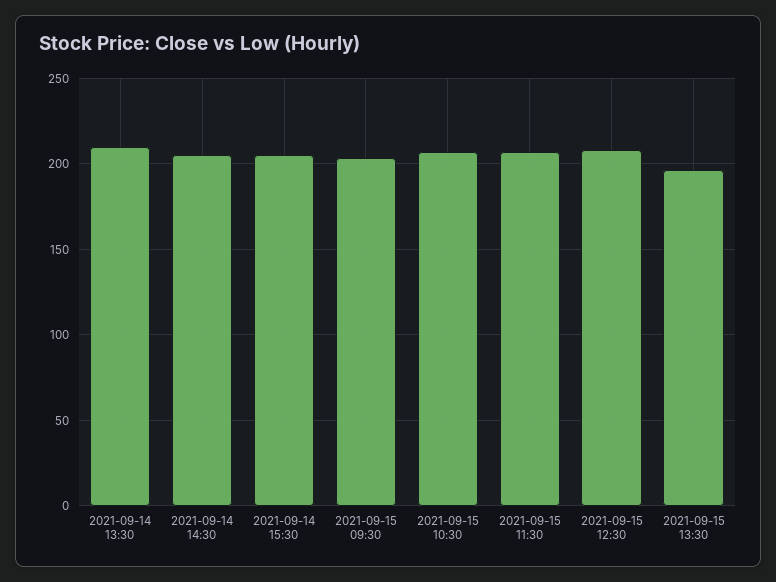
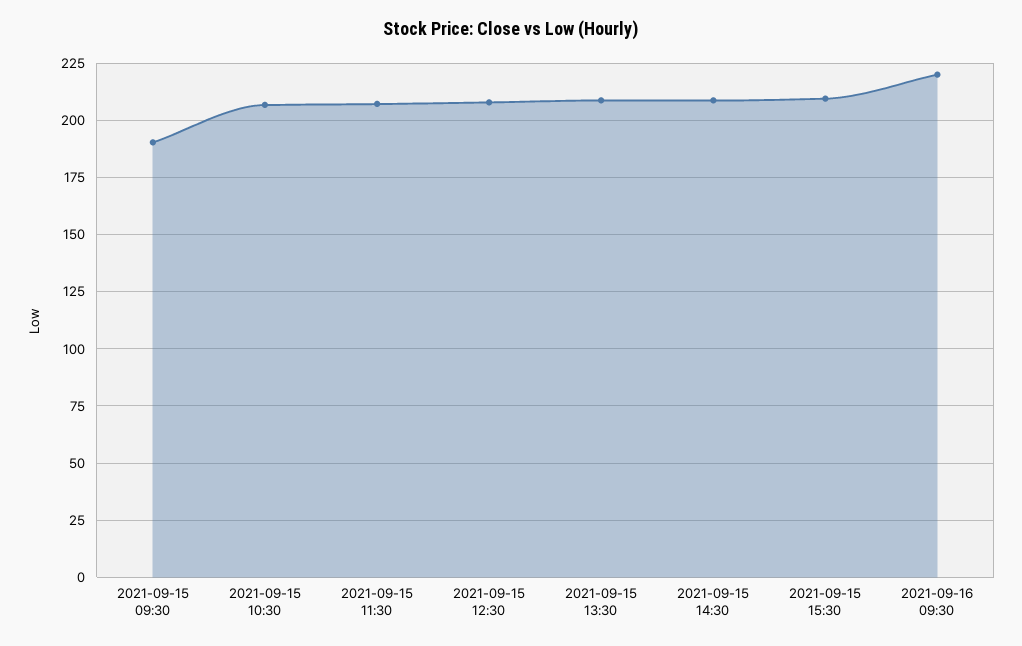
2021-09-14 13:30: 210 -> none
2021-09-14 14:30: 205 -> none
2021-09-14 15:30: 205 -> none
2021-09-15 09:30: 205 -> 190
2021-09-15 13:30: 195 -> 210
2021-09-15 14:30: none -> 210
2021-09-15 15:30: none -> 210
2021-09-16 09:30: none -> 220

